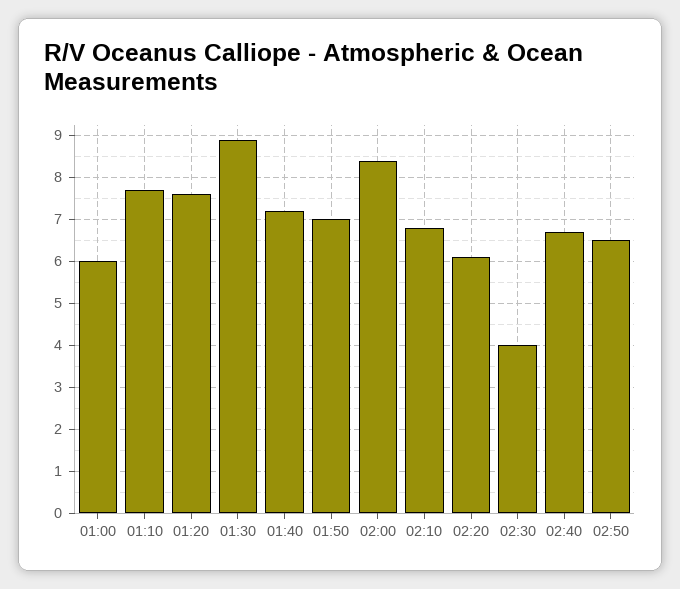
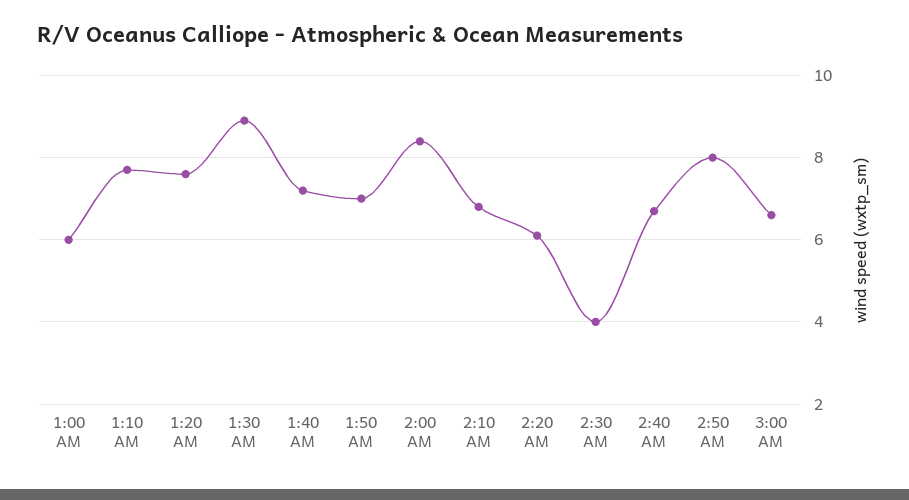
02:50: 6.5 -> 8
3:00 AM: none -> 6.5

